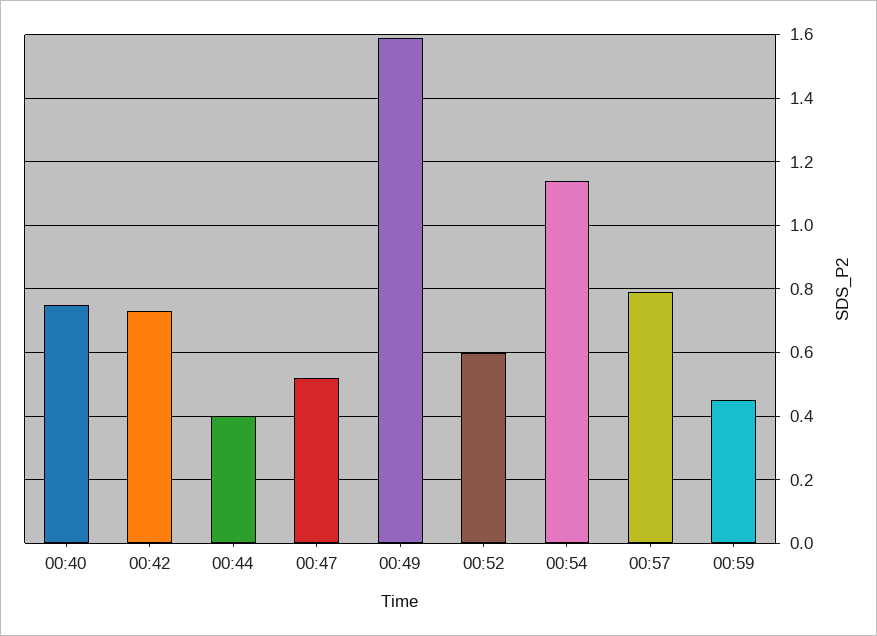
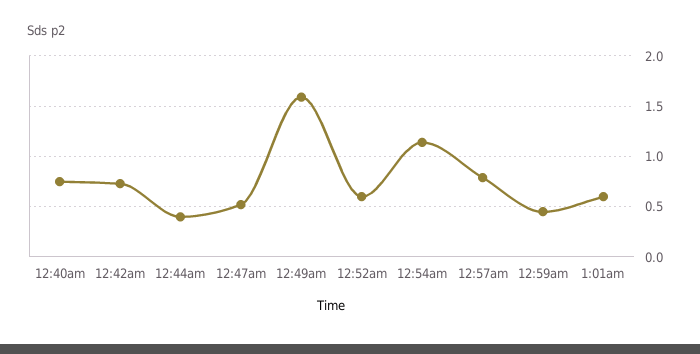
1:01am: none -> 0.6

